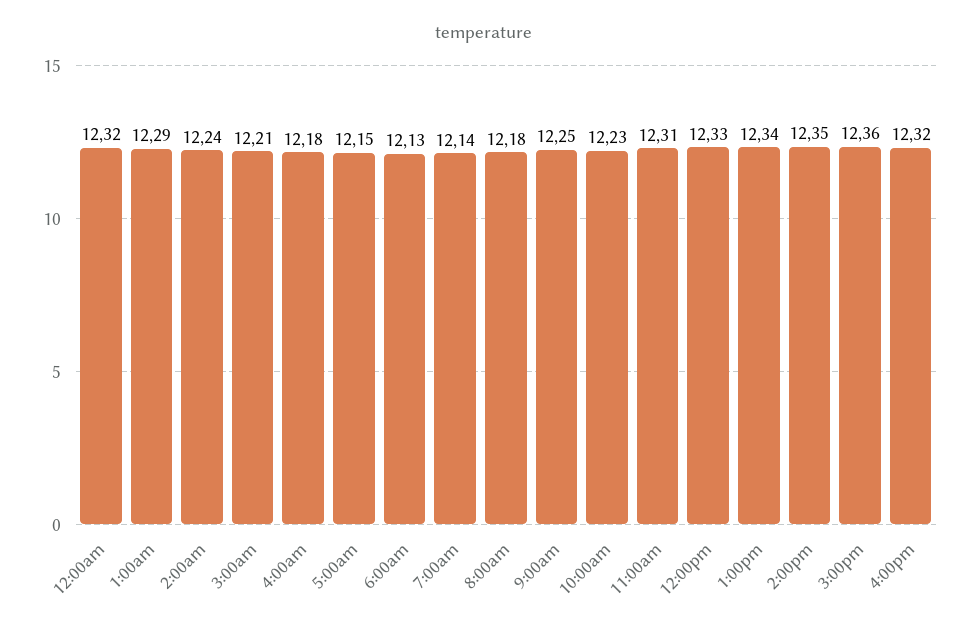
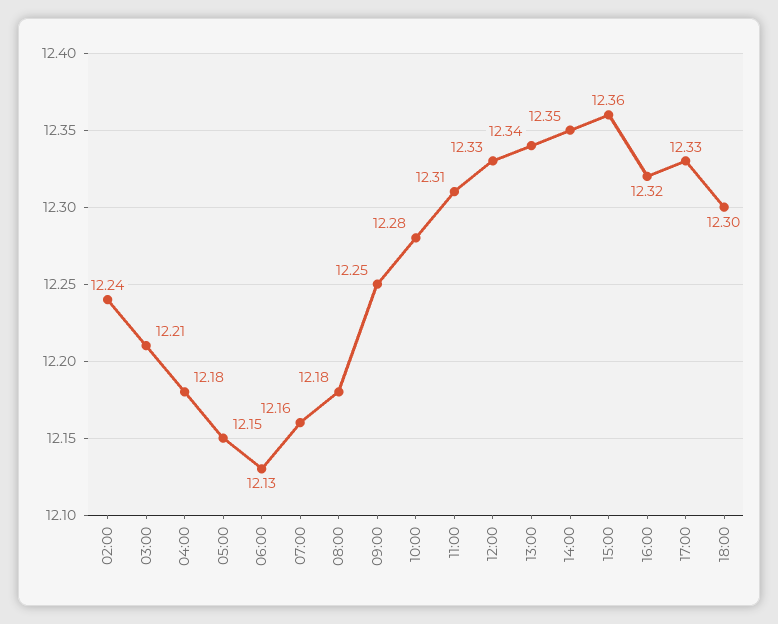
12:00am: 12.32 -> none
1:00am: 12.29 -> none
7:00am: 12.14 -> 12.16
10:00am: 12.23 -> 12.28
17:00: none -> 12.33
18:00: none -> 12.3

